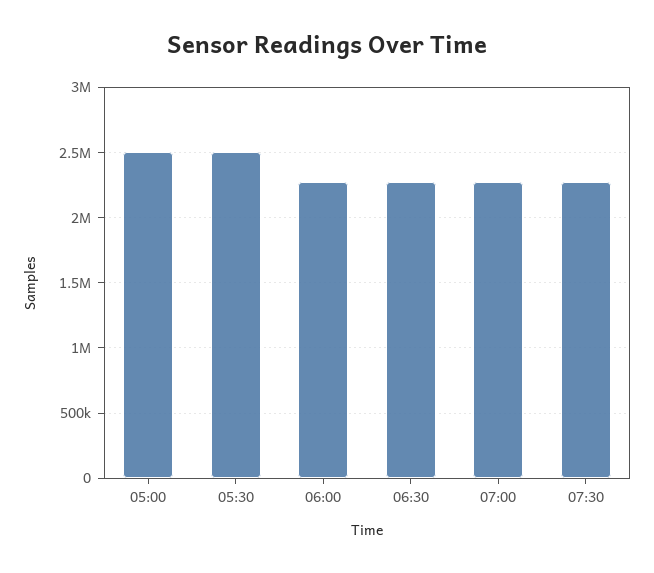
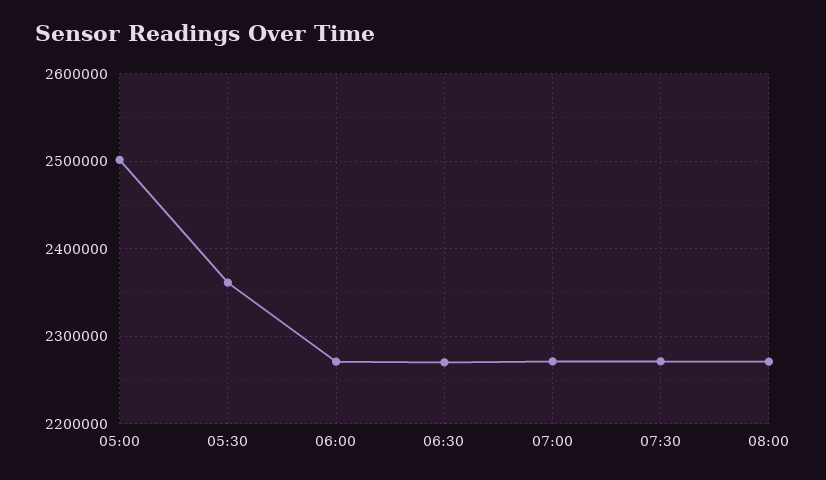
05:30: 2500000 -> 2360000
08:00: none -> 2270000

